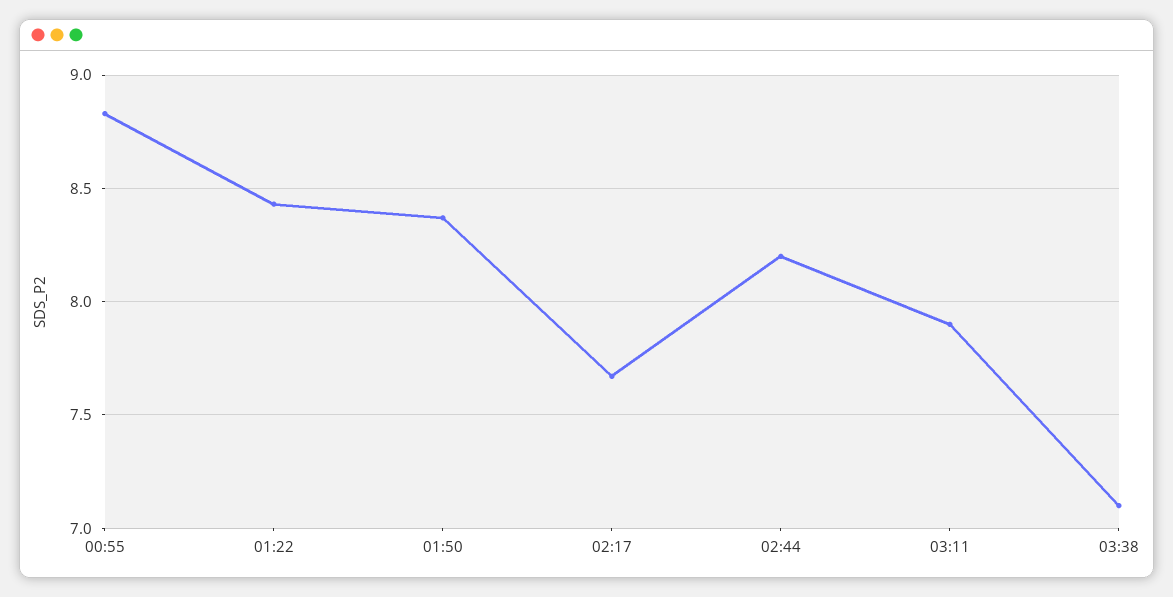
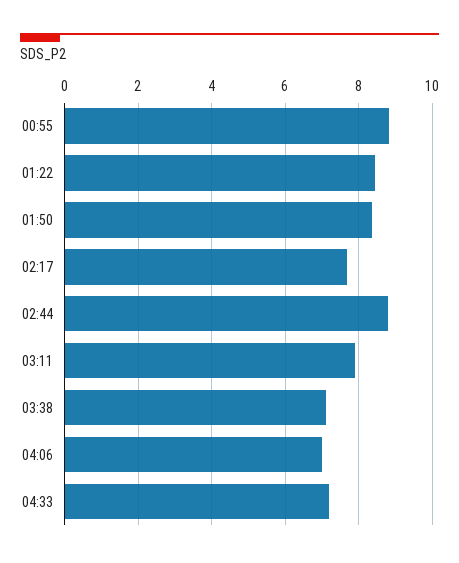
02:44: 8.2 -> 8.8
04:06: none -> 7
04:33: none -> 7.2

